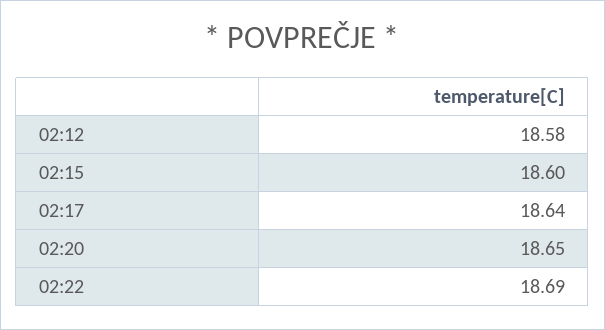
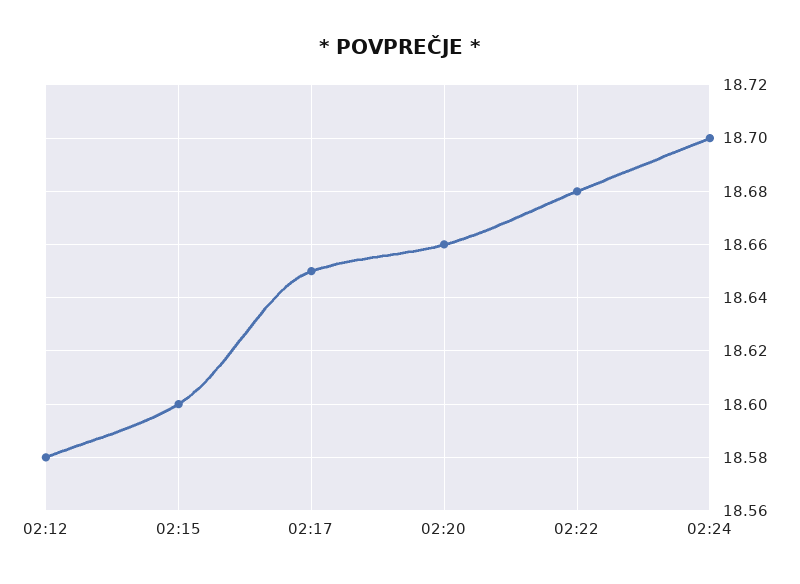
02:17: 18.64 -> 18.65
02:20: 18.65 -> 18.66
02:22: 18.69 -> 18.68
02:24: none -> 18.7

